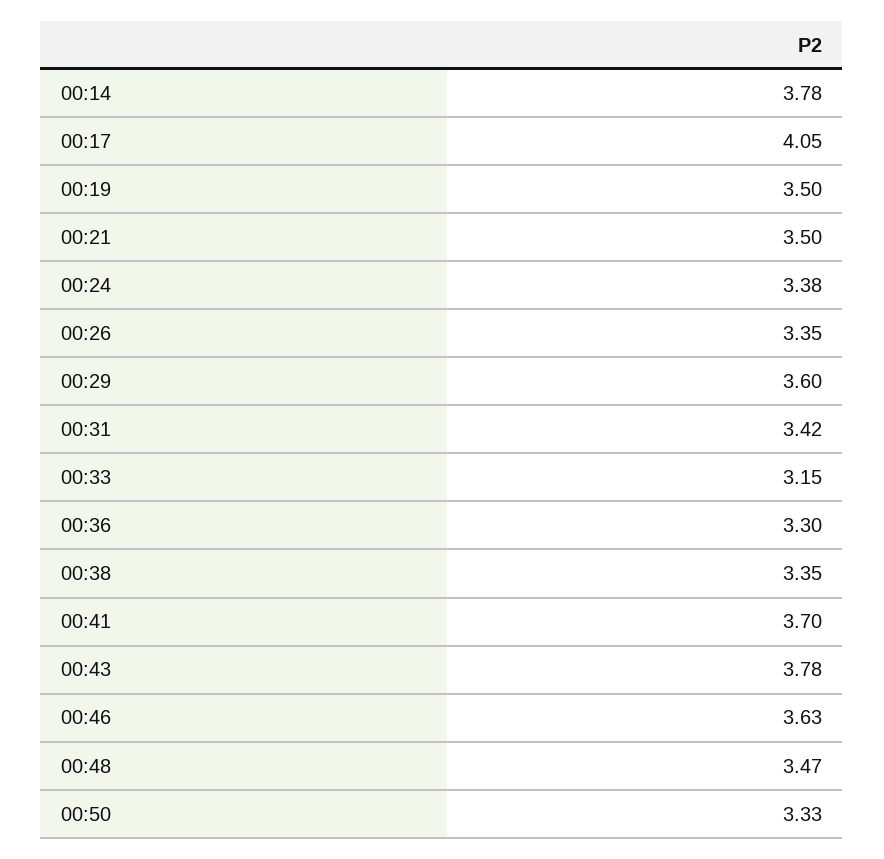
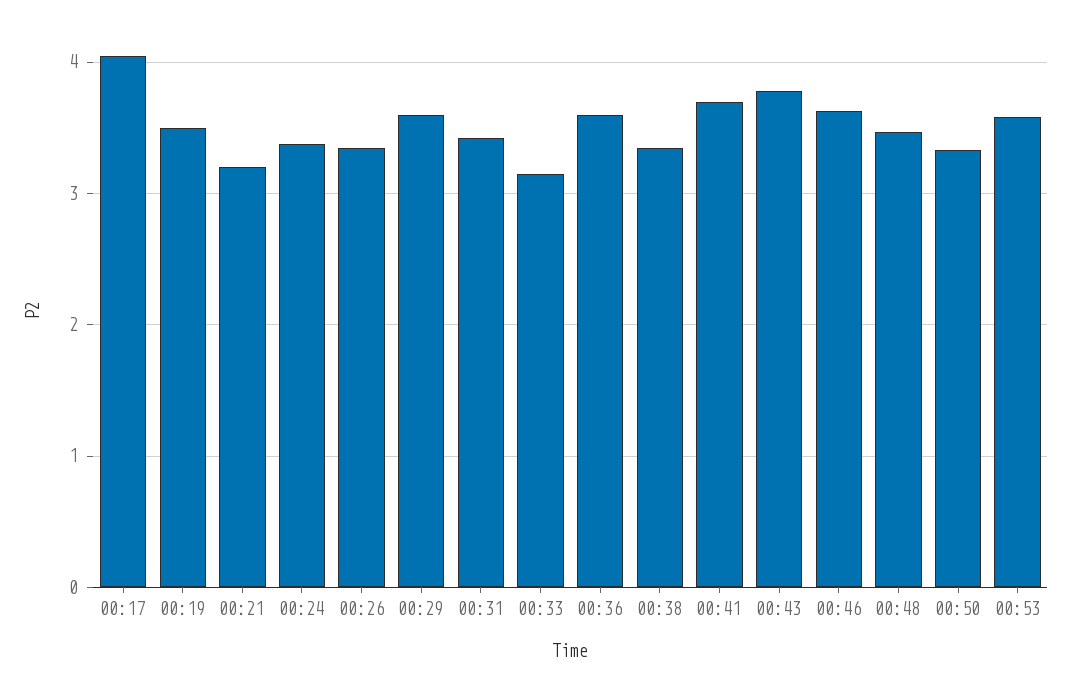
00:14: 3.78 -> none
00:21: 3.5 -> 3.2
00:36: 3.3 -> 3.6
00:53: none -> 3.6

